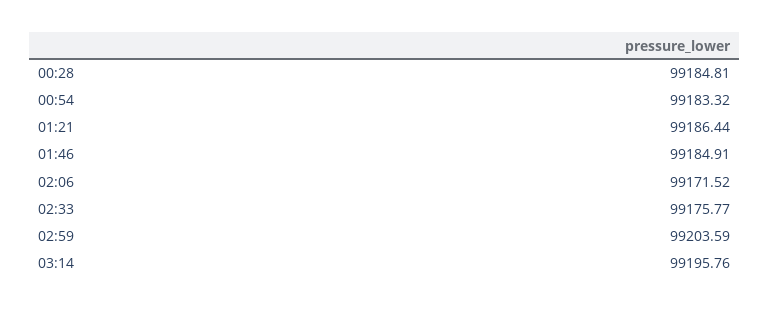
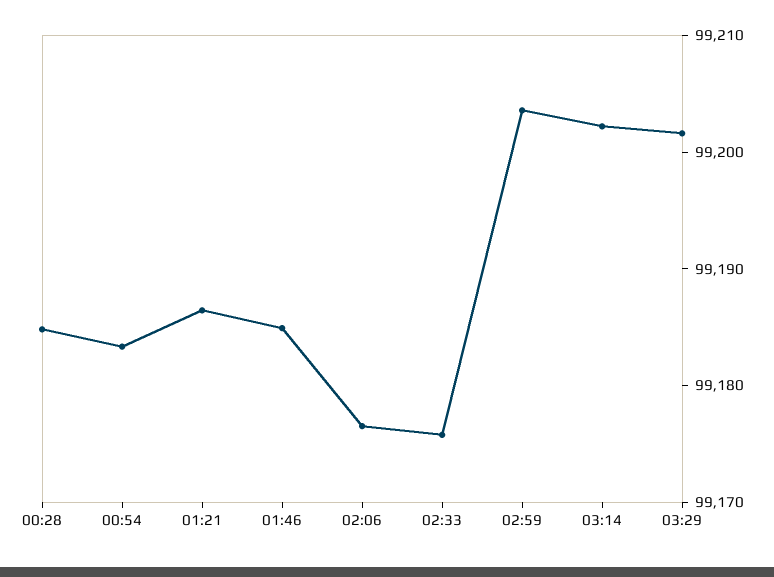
02:06: 99171.52 -> 99176
03:14: 99195.76 -> 99202
03:29: none -> 99202

